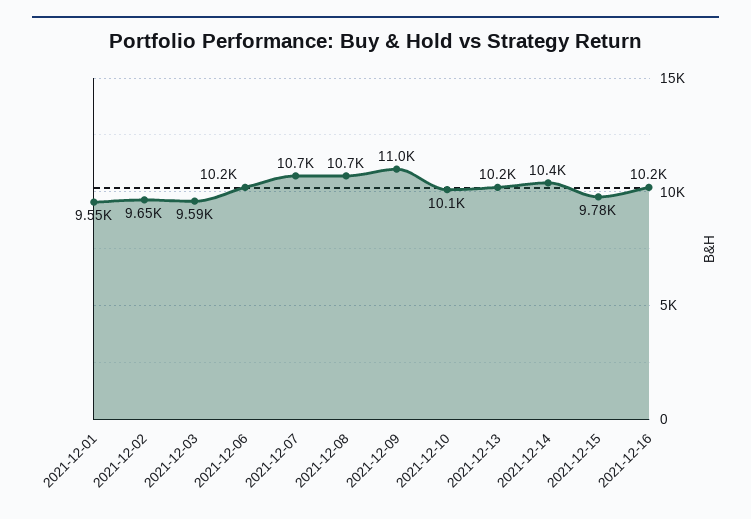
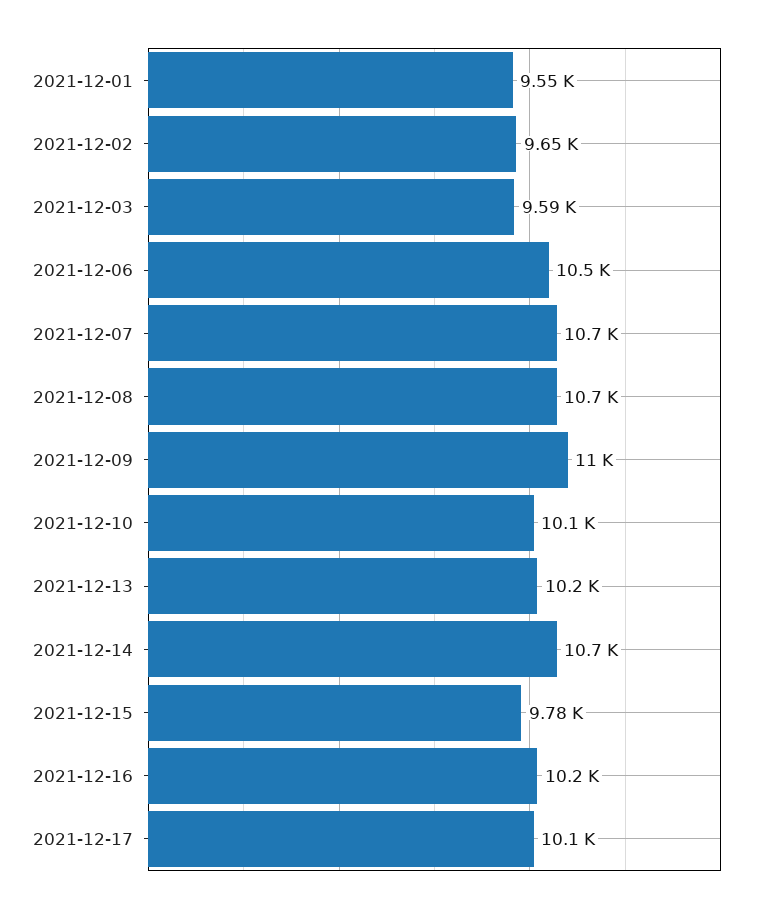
2021-12-06: 10200 -> 10500
2021-12-14: 10400 -> 10700
2021-12-17: none -> 10100

